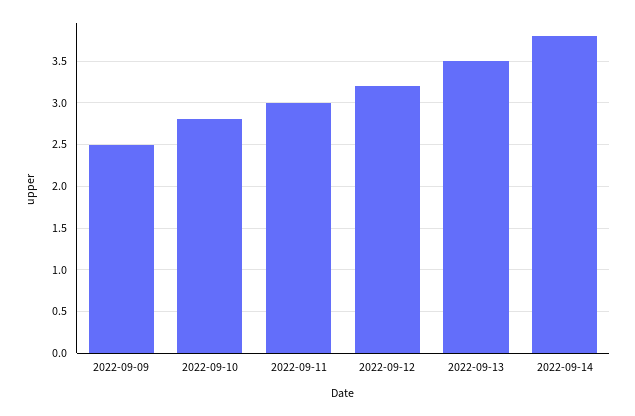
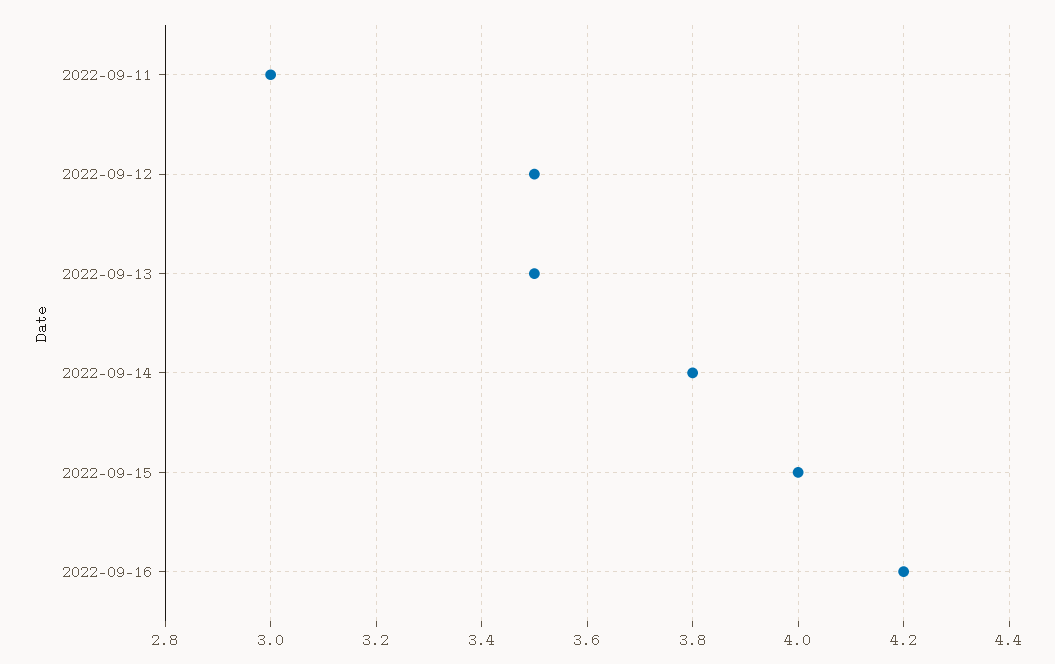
2022-09-09: 2.5 -> none
2022-09-10: 2.8 -> none
2022-09-12: 3.2 -> 3.5
2022-09-15: none -> 4
2022-09-16: none -> 4.2

